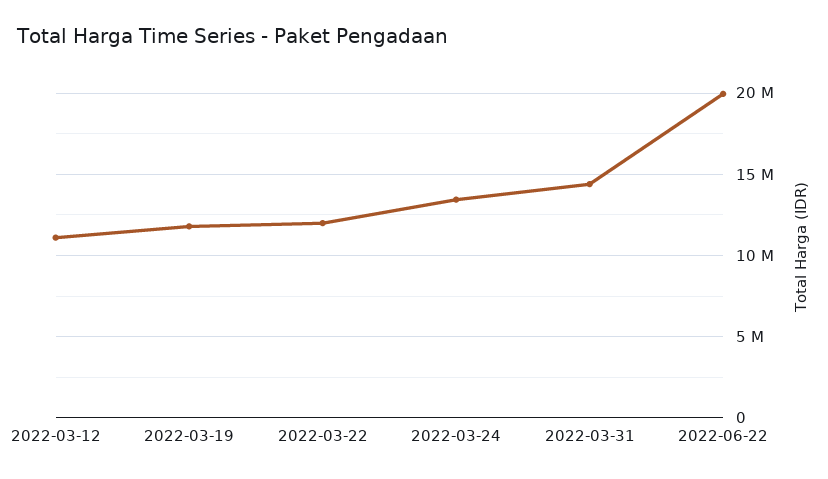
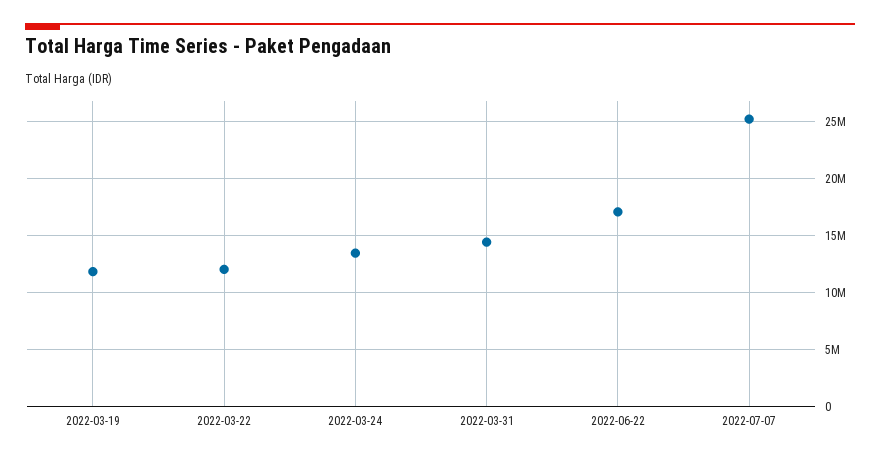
2022-03-12: 11000000 -> none
2022-06-22: 20000000 -> 17000000
2022-07-07: none -> 25000000

